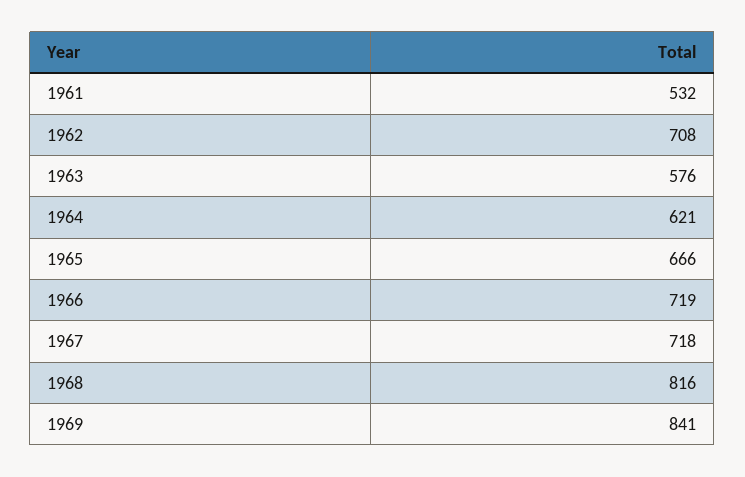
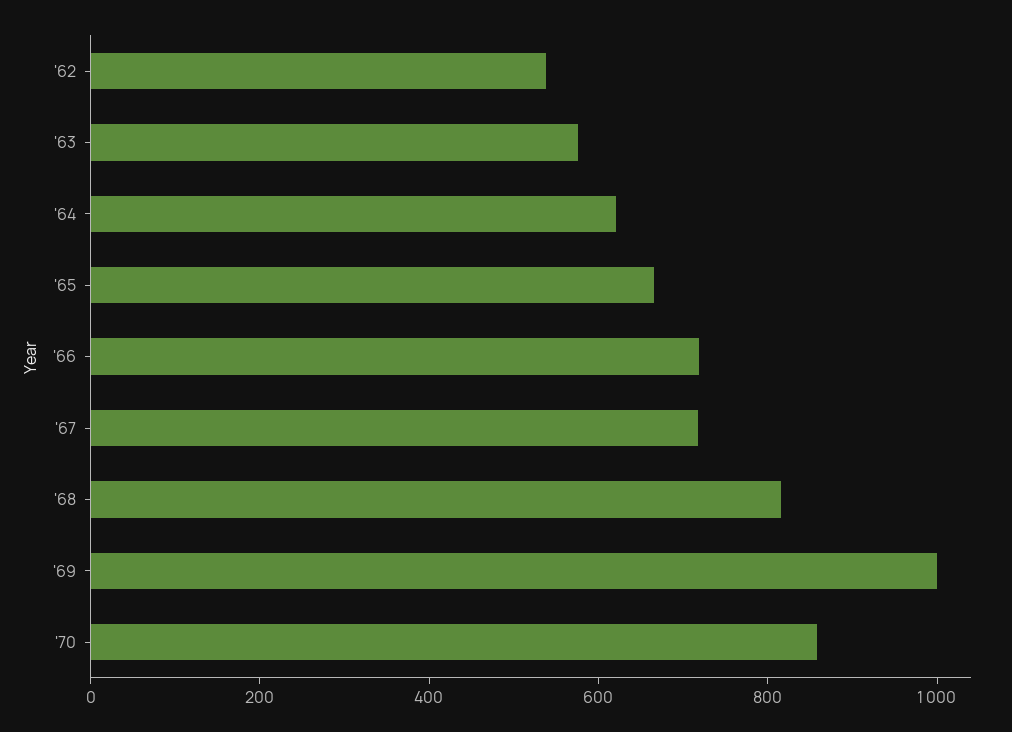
1961: 532 -> none
1962: 708 -> 550
1969: 841 -> 1000
'70: none -> 850

